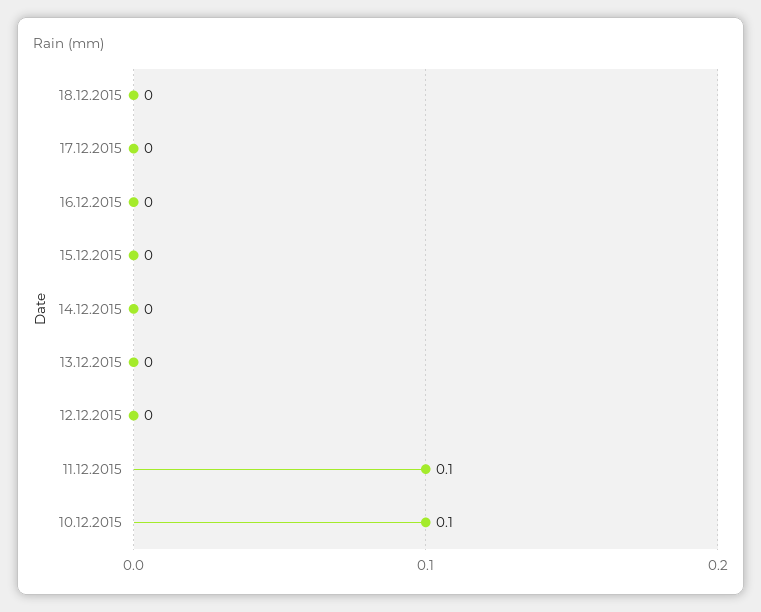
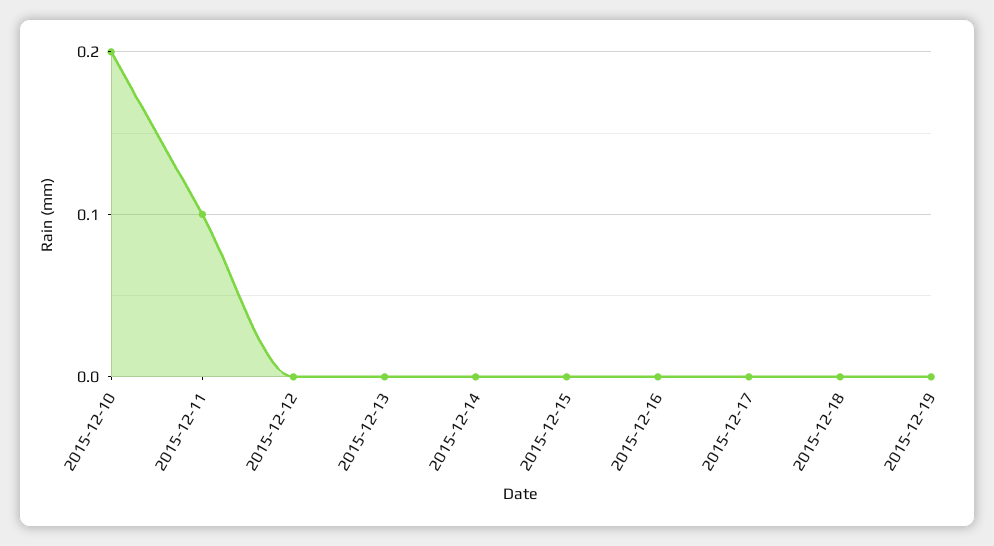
10.12.2015: 0.1 -> 0.2
2015-12-19: none -> 0

